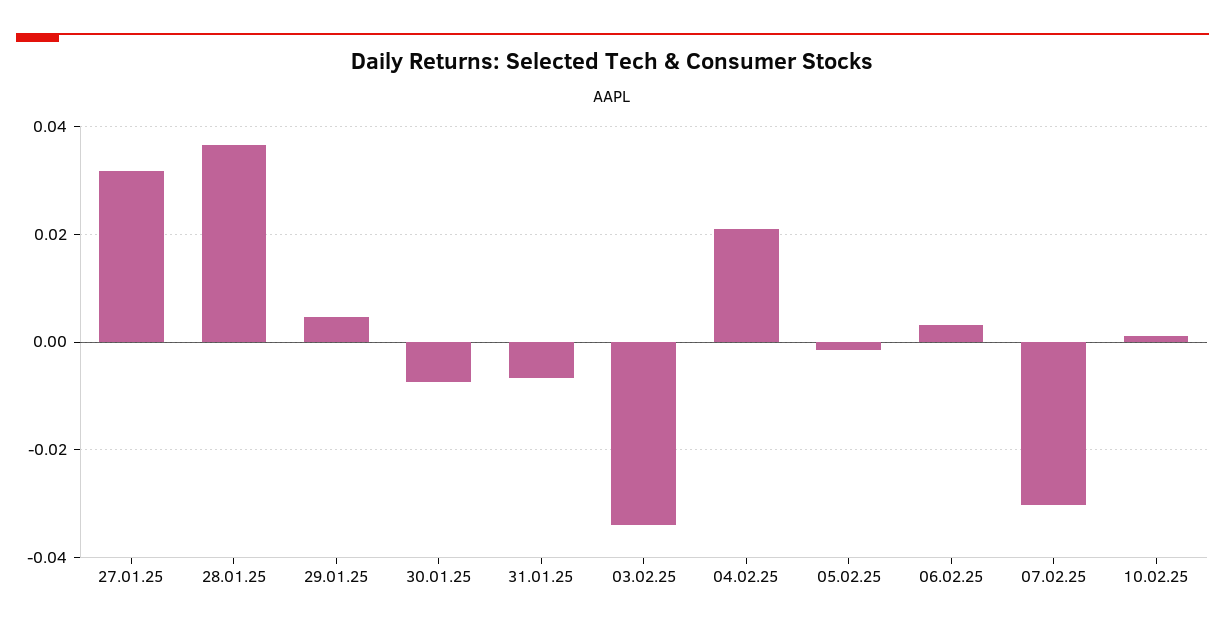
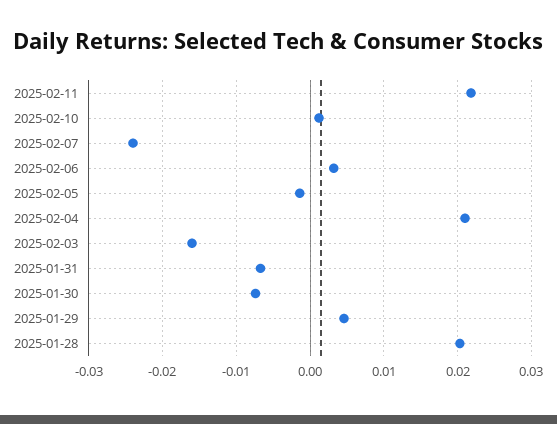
27.01.25: 0.032 -> none
28.01.25: 0.036 -> 0.02
03.02.25: -0.034 -> -0.016
07.02.25: -0.03 -> -0.024
2025-02-11: none -> 0.022

